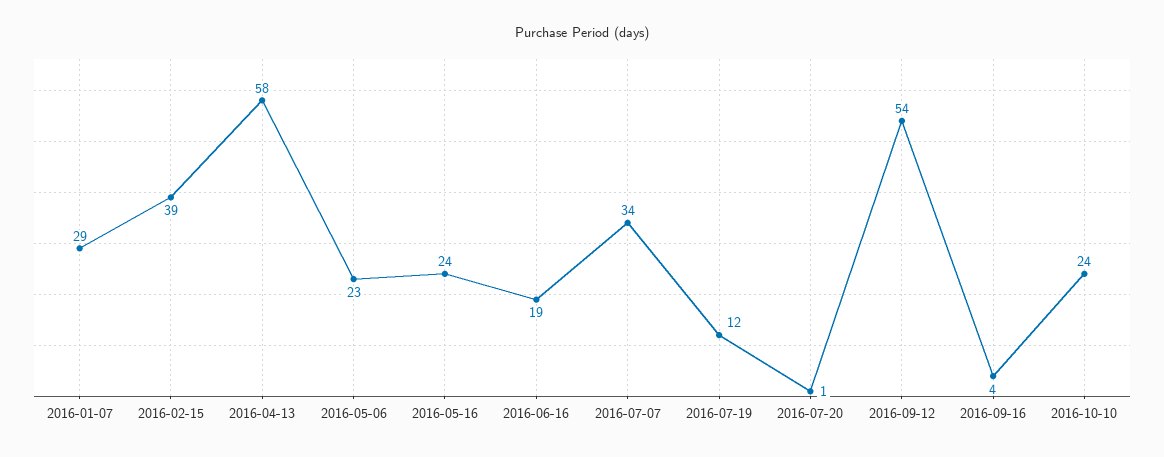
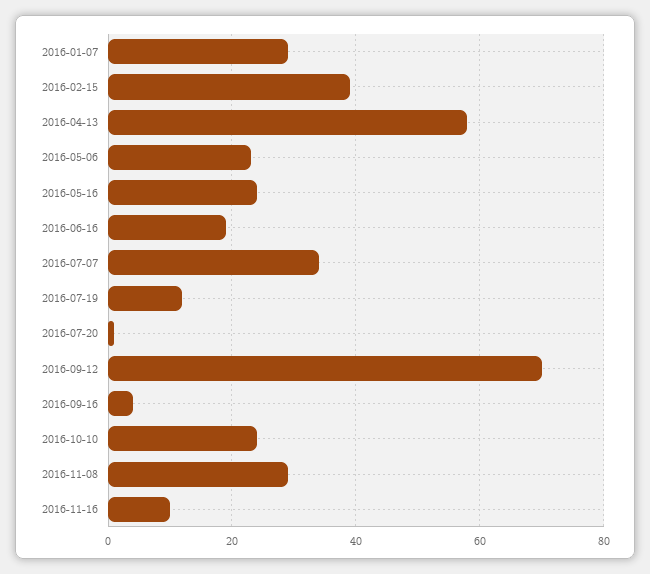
2016-09-12: 54 -> 70
2016-11-08: none -> 30
2016-11-16: none -> 10

